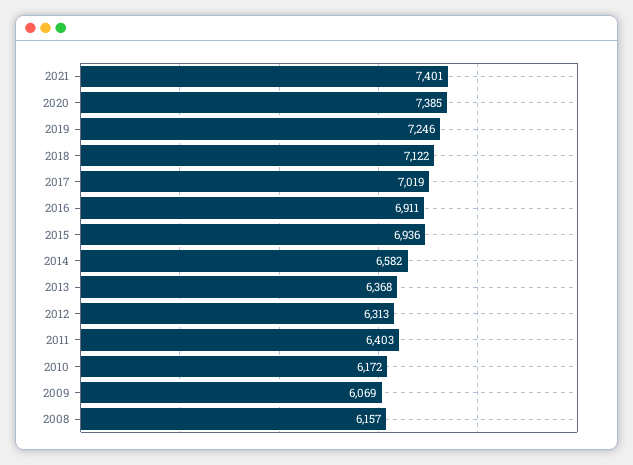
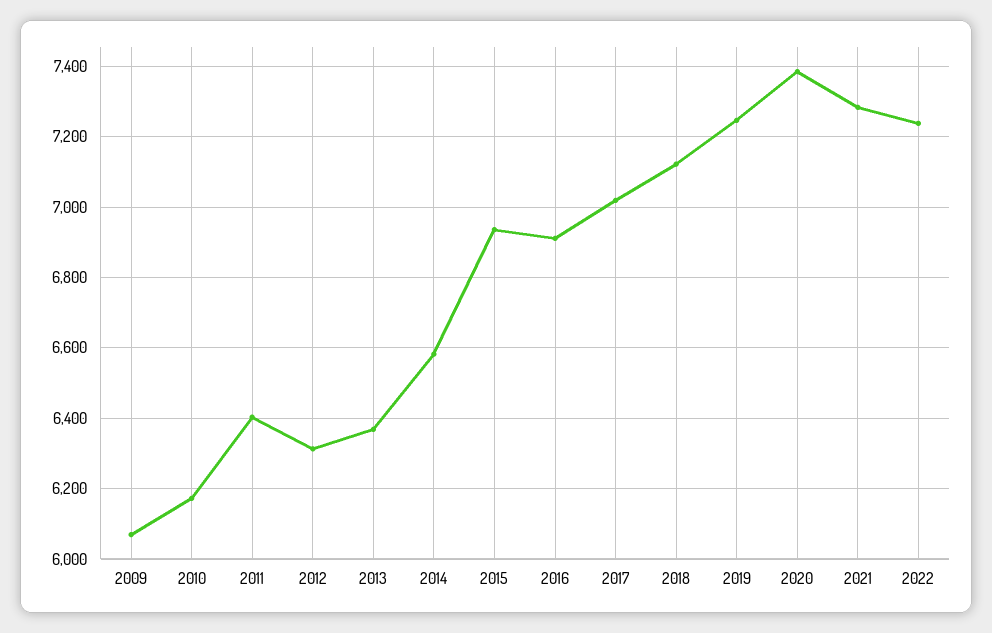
2021: 7401 -> 7280
2008: 6157 -> none
2022: none -> 7240

